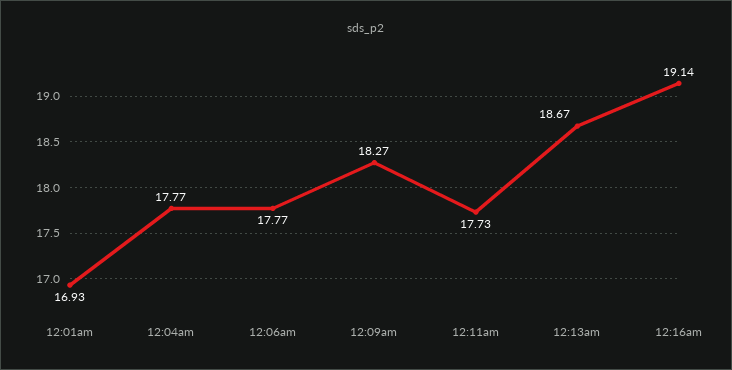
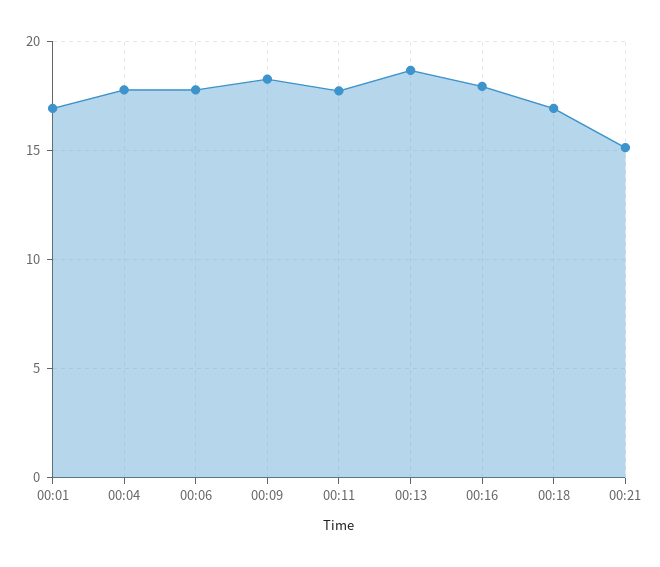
12:16am: 19.14 -> 18
00:18: none -> 17
00:21: none -> 15

